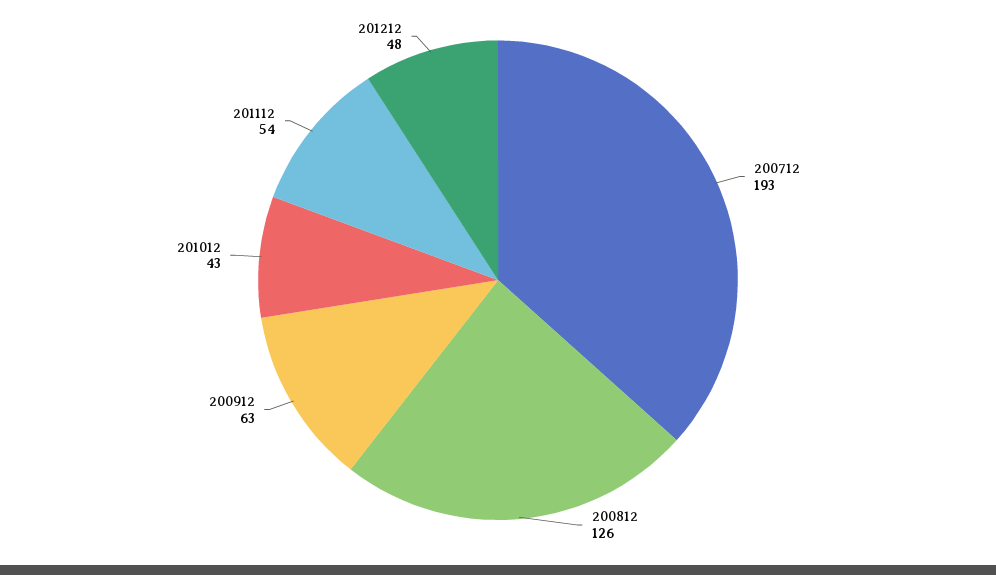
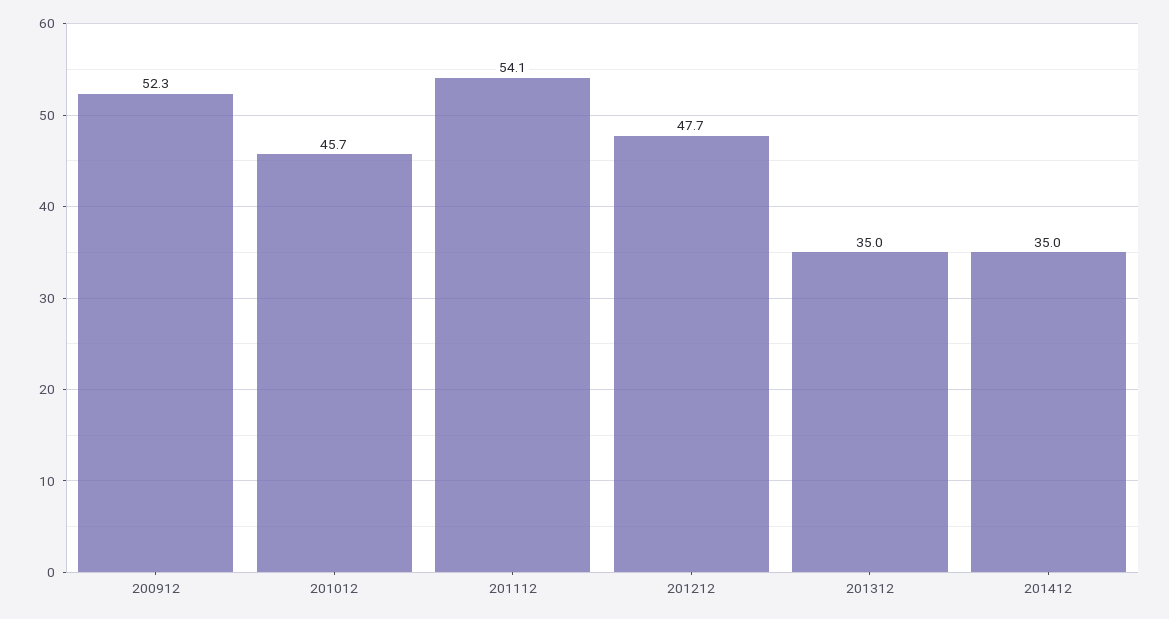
200712: 193 -> none
200812: 126 -> none
200912: 63 -> 52.3
201012: 43 -> 45.7
201312: none -> 35
201412: none -> 35

